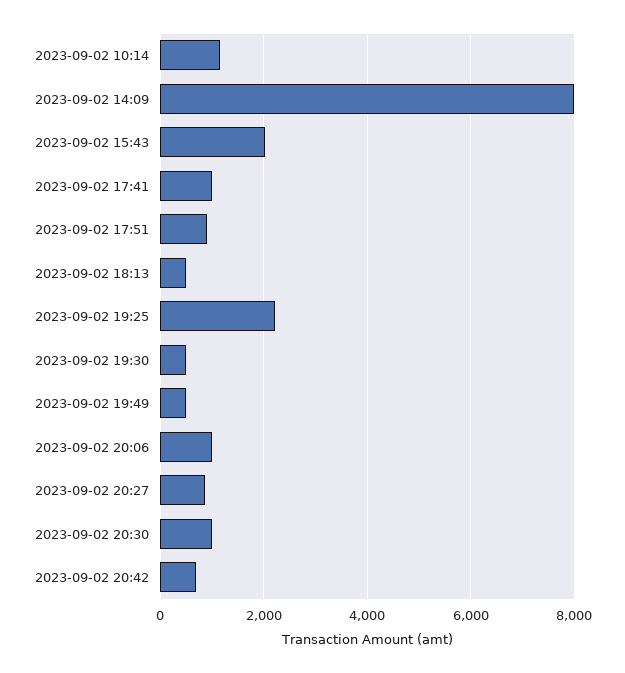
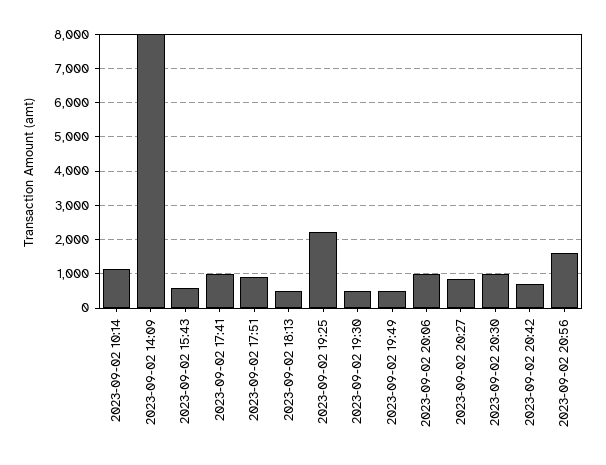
2023-09-02 15:43: 2000 -> 600
2023-09-02 20:56: none -> 1600

